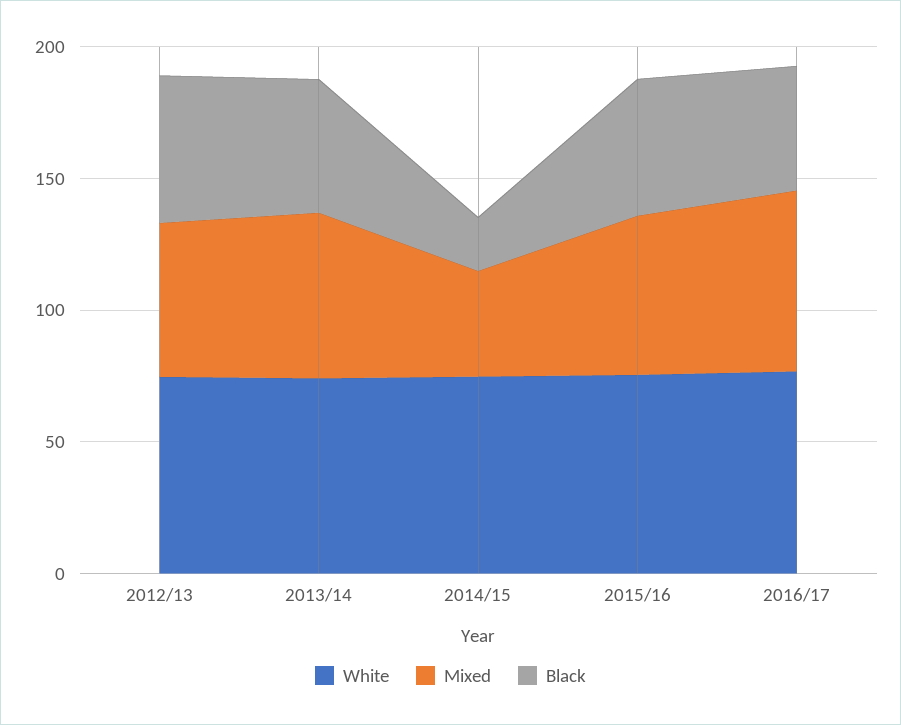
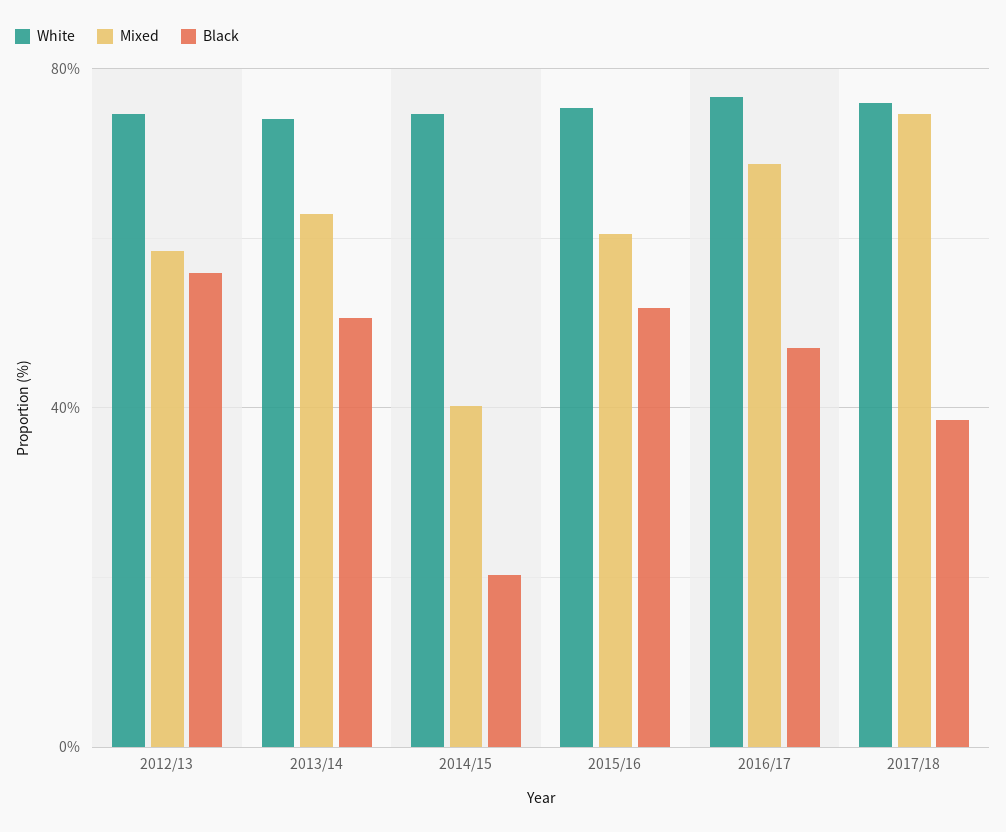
White, 2017/18: none -> 75
Mixed, 2017/18: none -> 75
Black, 2017/18: none -> 40

